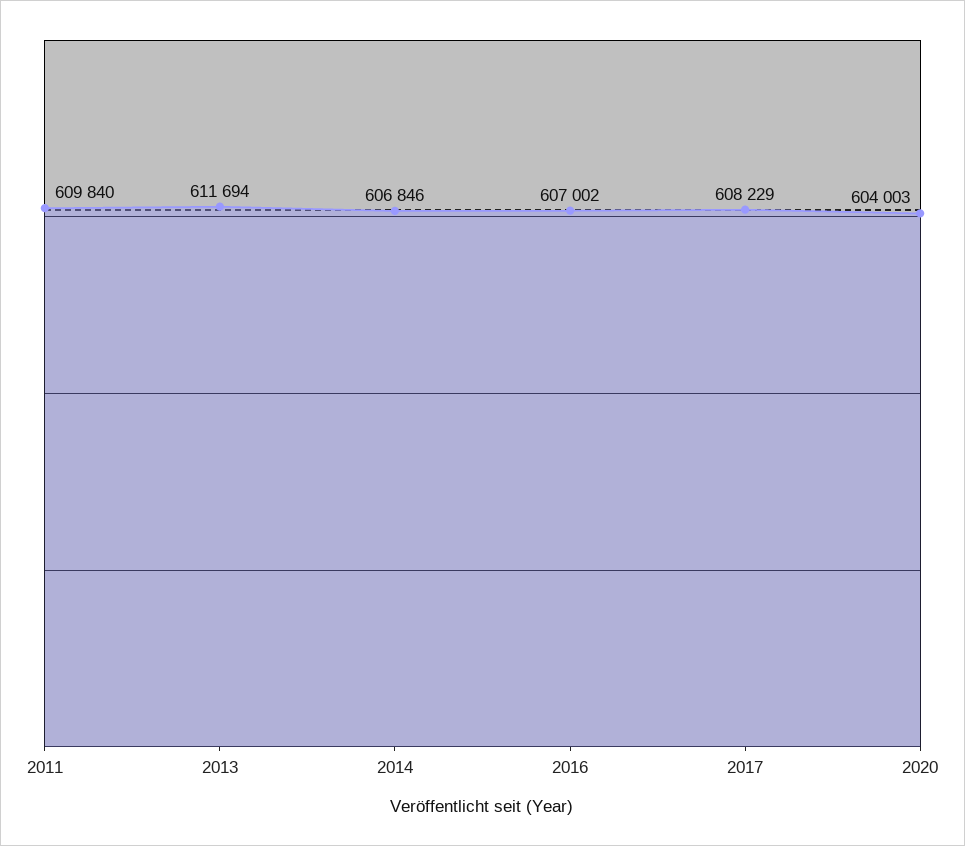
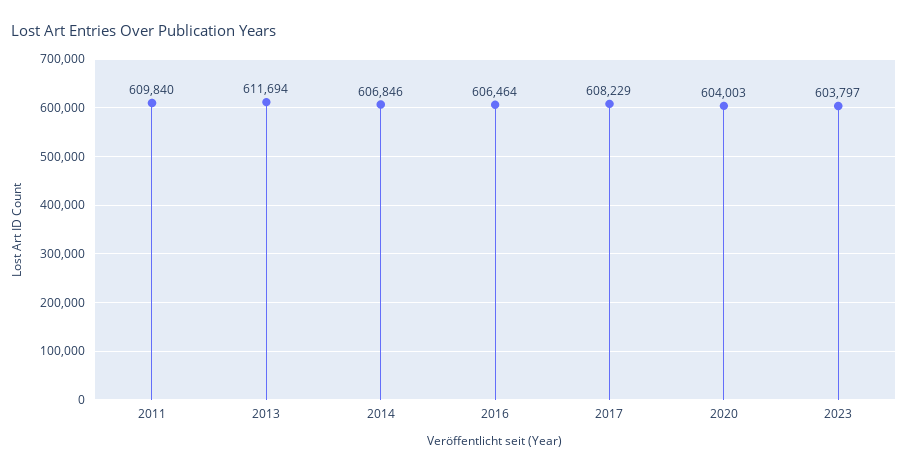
2016: 607002 -> 606464
2023: none -> 603797

